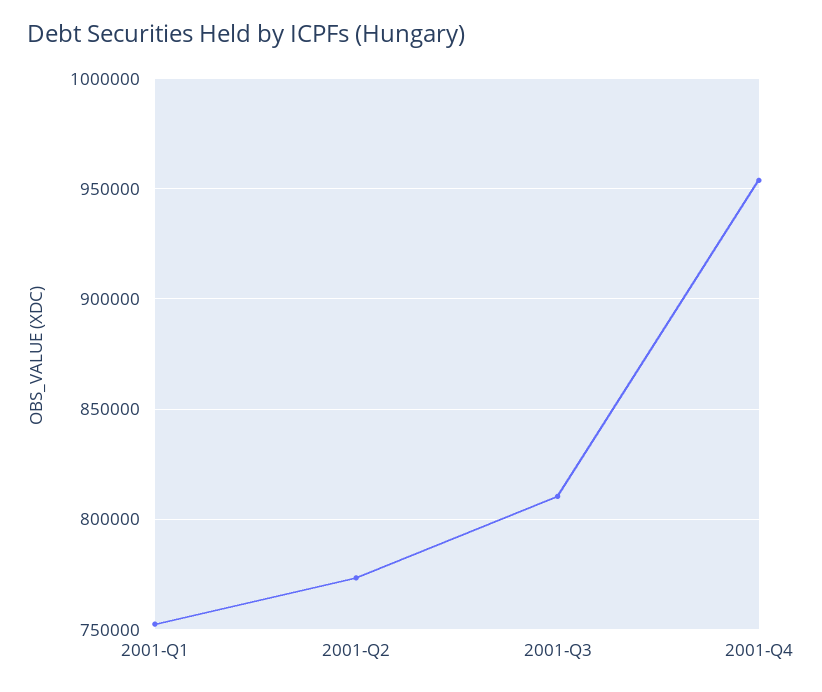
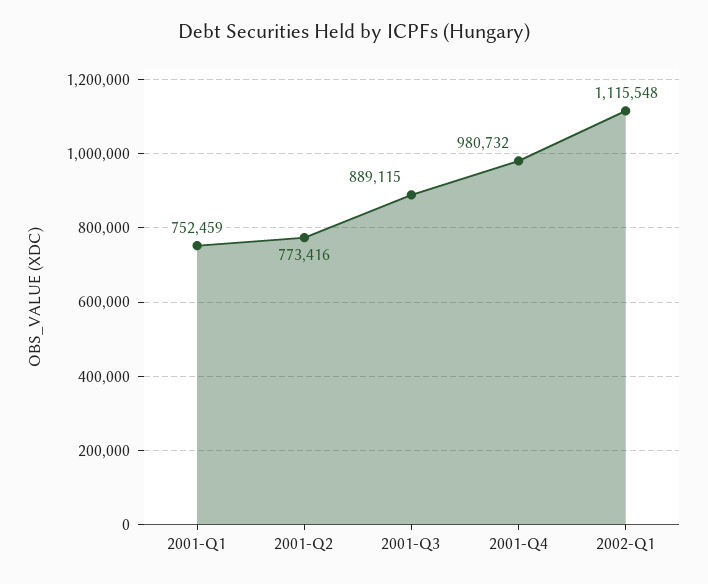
2001-Q3: 810000 -> 889115
2001-Q4: 955000 -> 980732
2002-Q1: none -> 1115548

